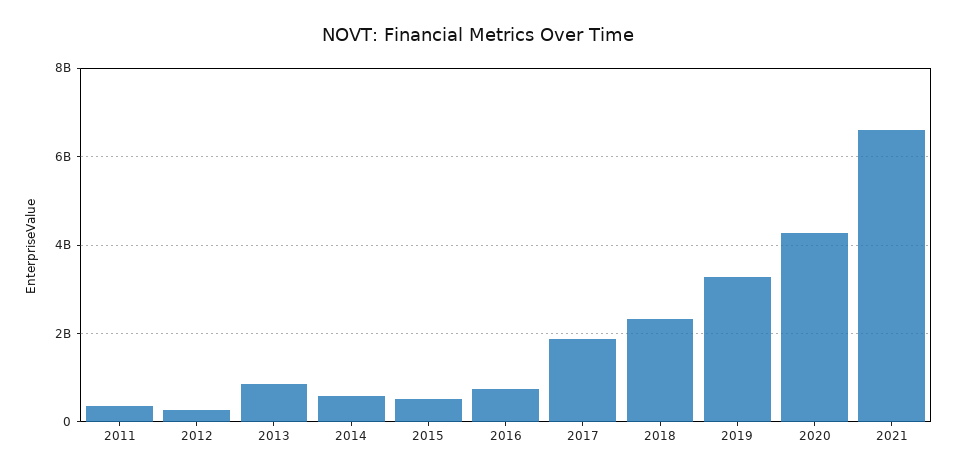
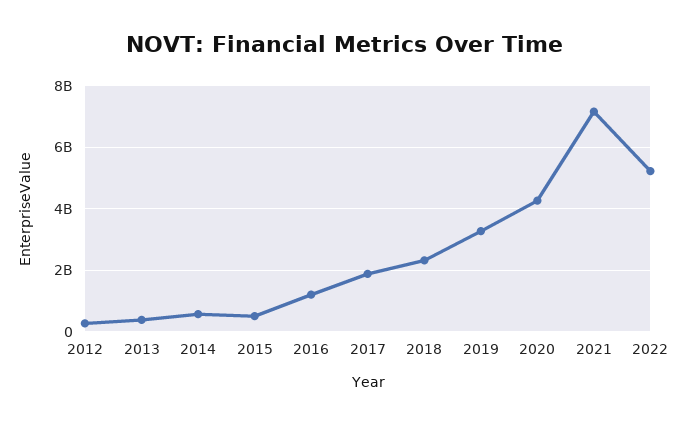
2011: 400000000 -> none
2013: 800000000 -> 400000000
2016: 800000000 -> 1200000000
2021: 6600000000 -> 7200000000
2022: none -> 5200000000

